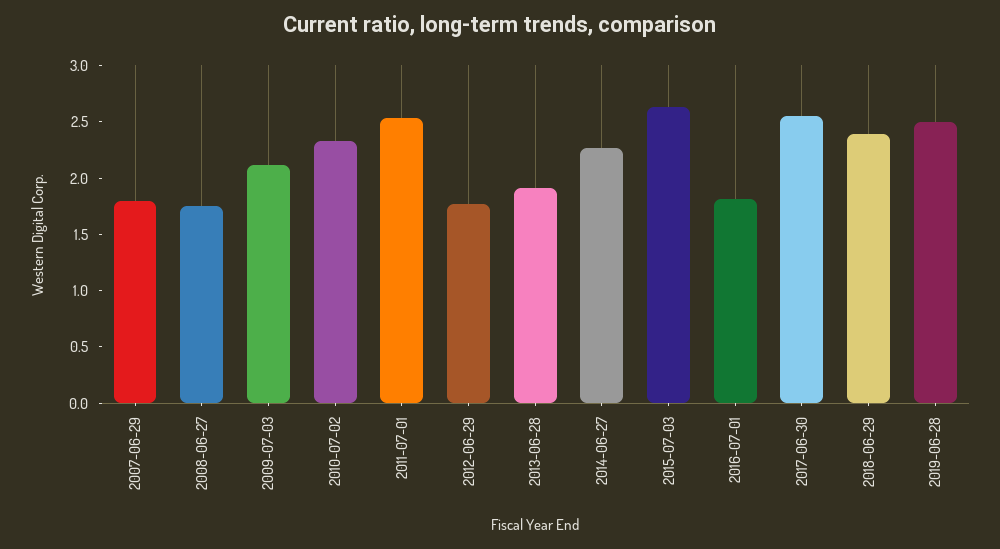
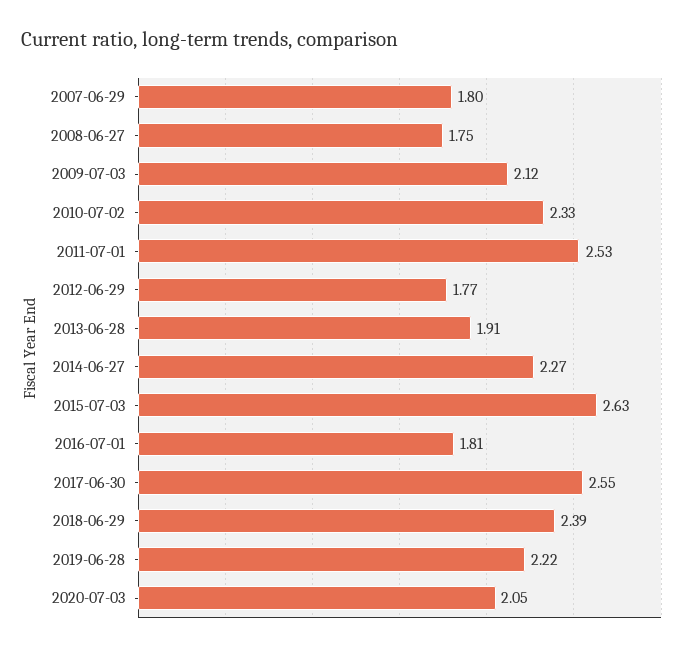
2019-06-28: 2.5 -> 2.22
2020-07-03: none -> 2.05

